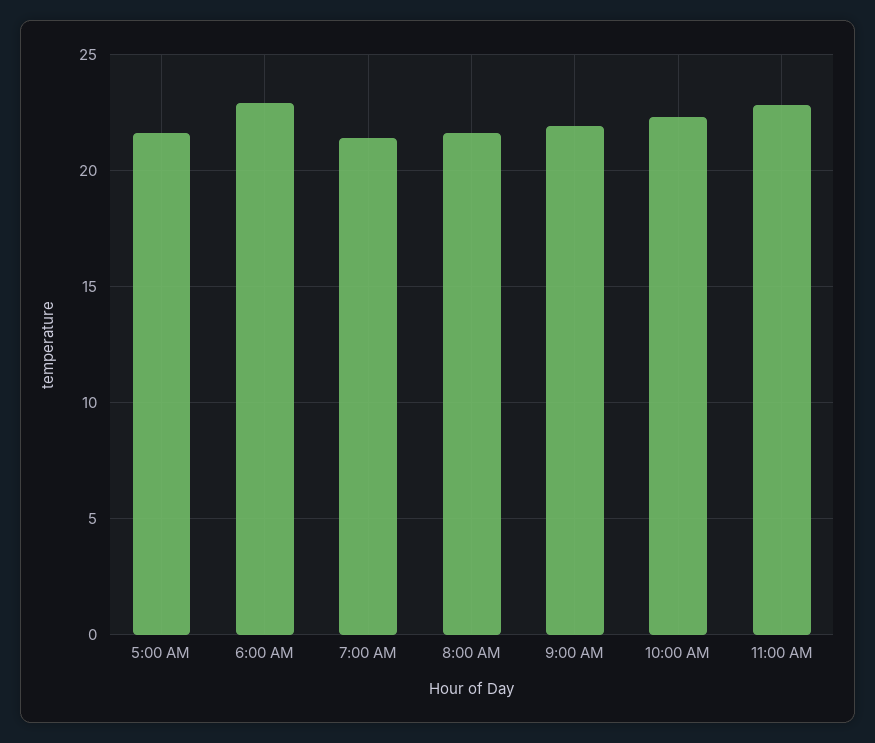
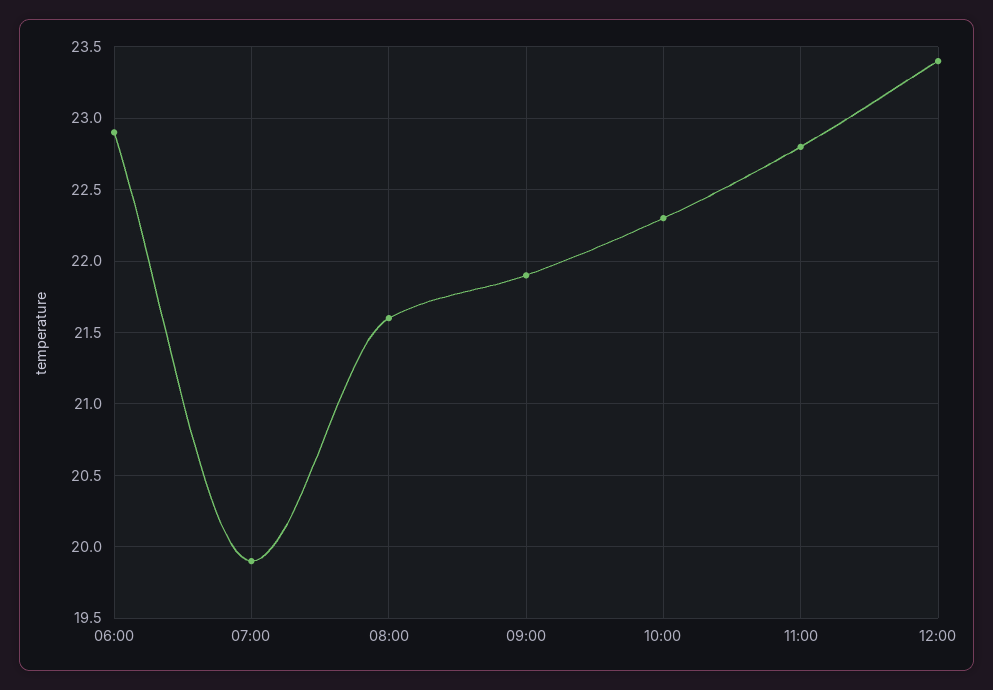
5:00 AM: 21.5 -> none
7:00 AM: 21.5 -> 19.9
12:00: none -> 23.4

